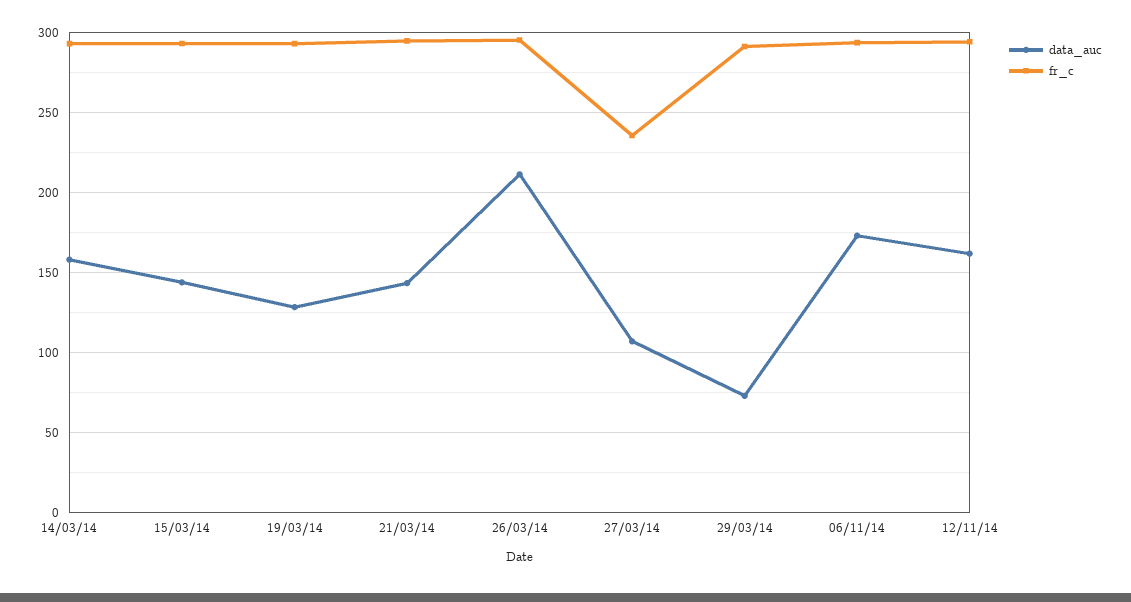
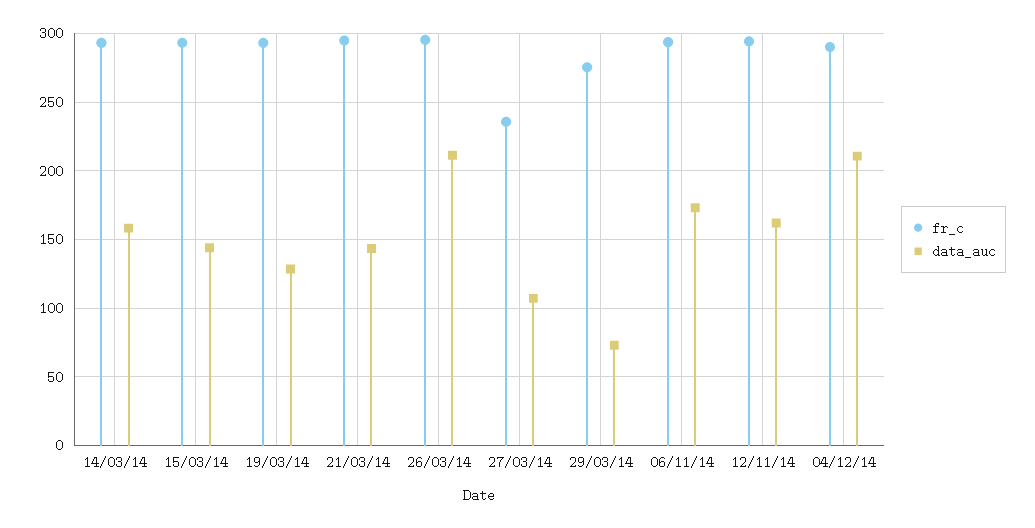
fr_c, 29/03/14: 290 -> 275
fr_c, 04/12/14: none -> 290
data_auc, 04/12/14: none -> 210

